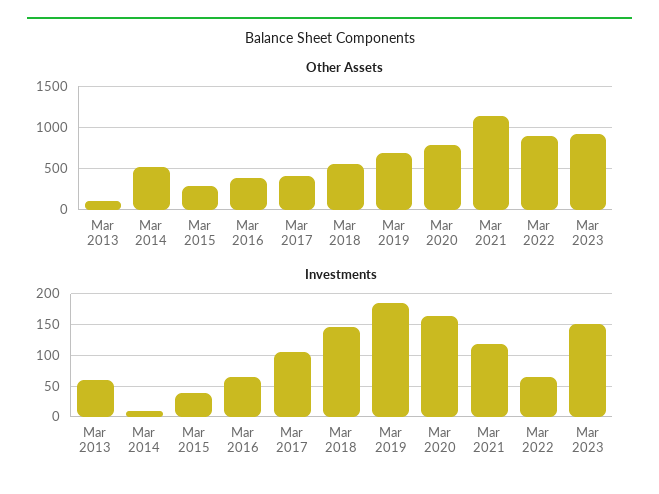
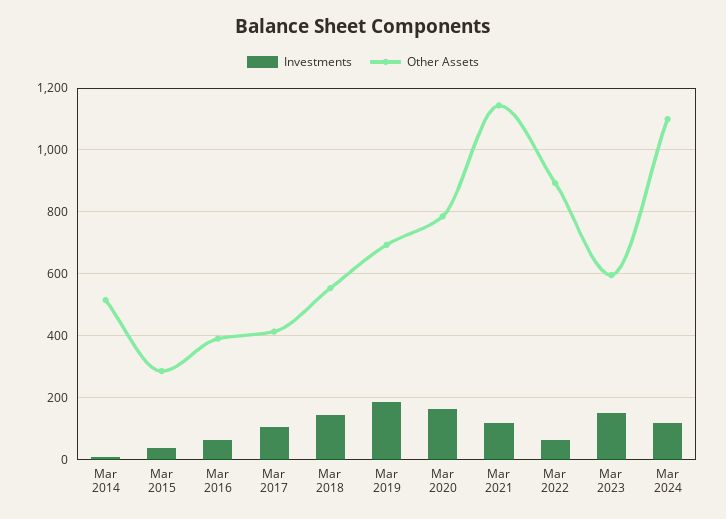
Other Assets, Mar 2013: 100 -> none
Other Assets, Mar 2023: 900 -> 600
Investments, Mar 2013: 60 -> none
Investments, Mar 2024: none -> 120
Other Assets, Mar 2024: none -> 1100

